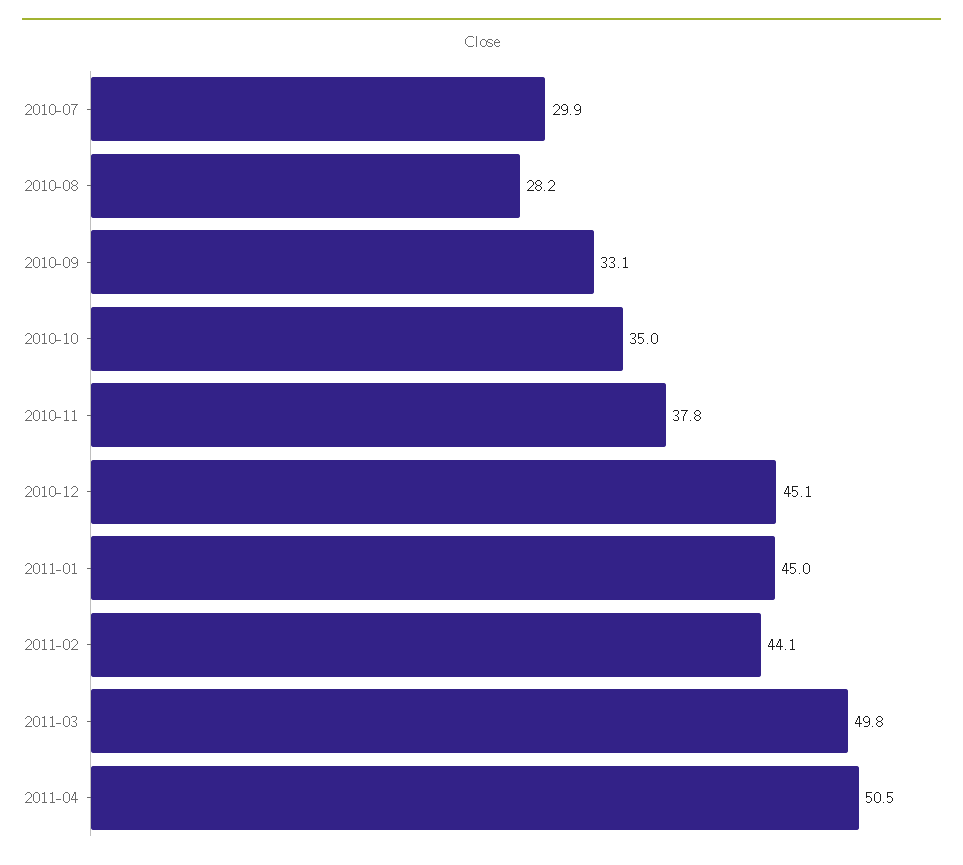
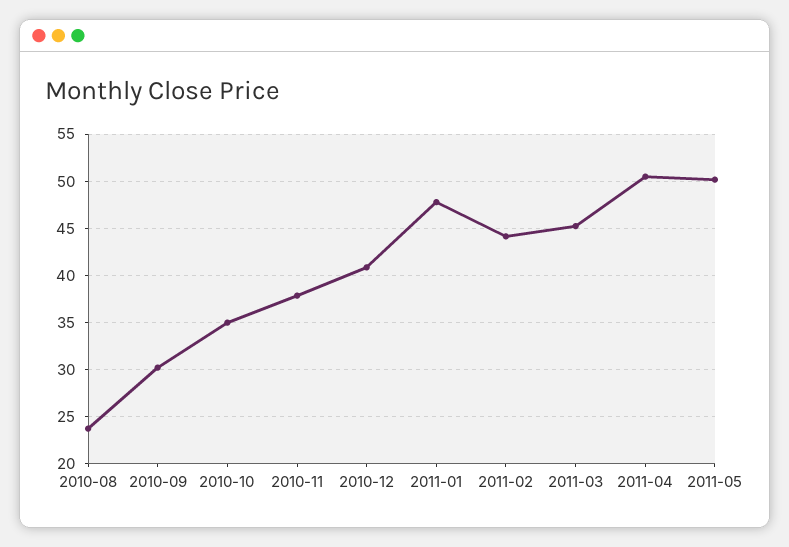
2010-07: 29.9 -> none
2010-08: 28.2 -> 24
2010-09: 33.1 -> 30
2010-12: 45.1 -> 41
2011-01: 45 -> 48
2011-03: 49.8 -> 45
2011-05: none -> 50

